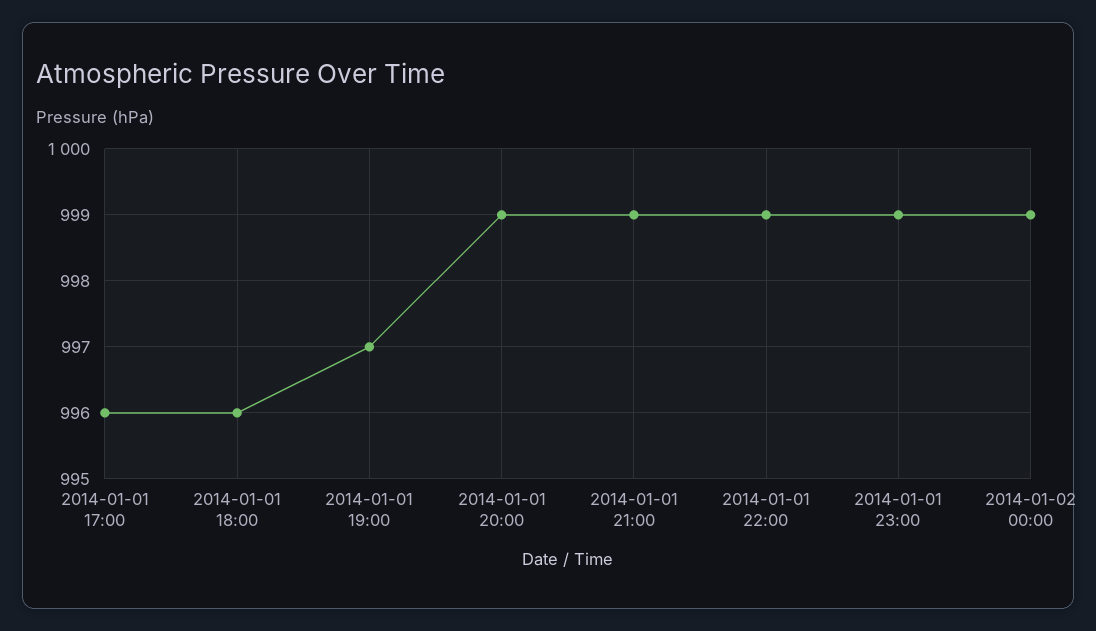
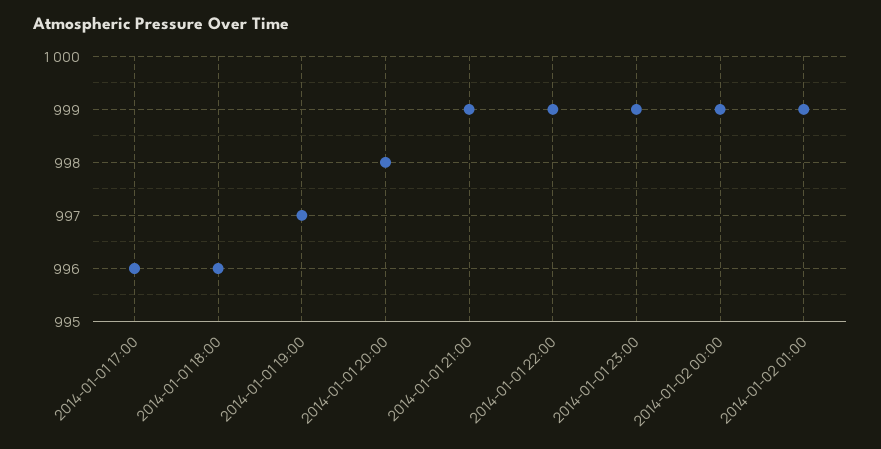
2014-01-01 20:00: 999 -> 998
2014-01-02 01:00: none -> 999

